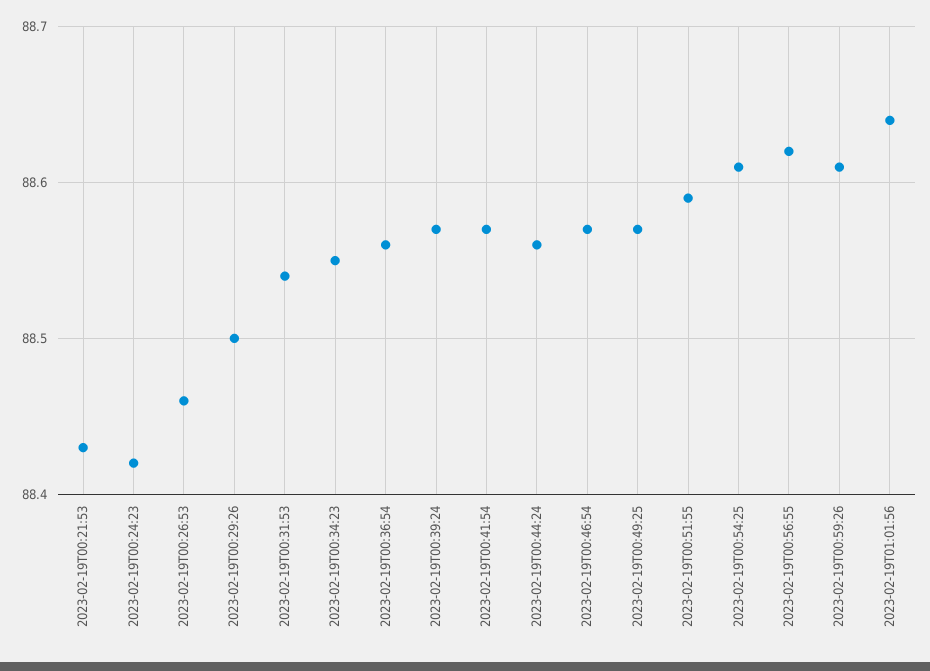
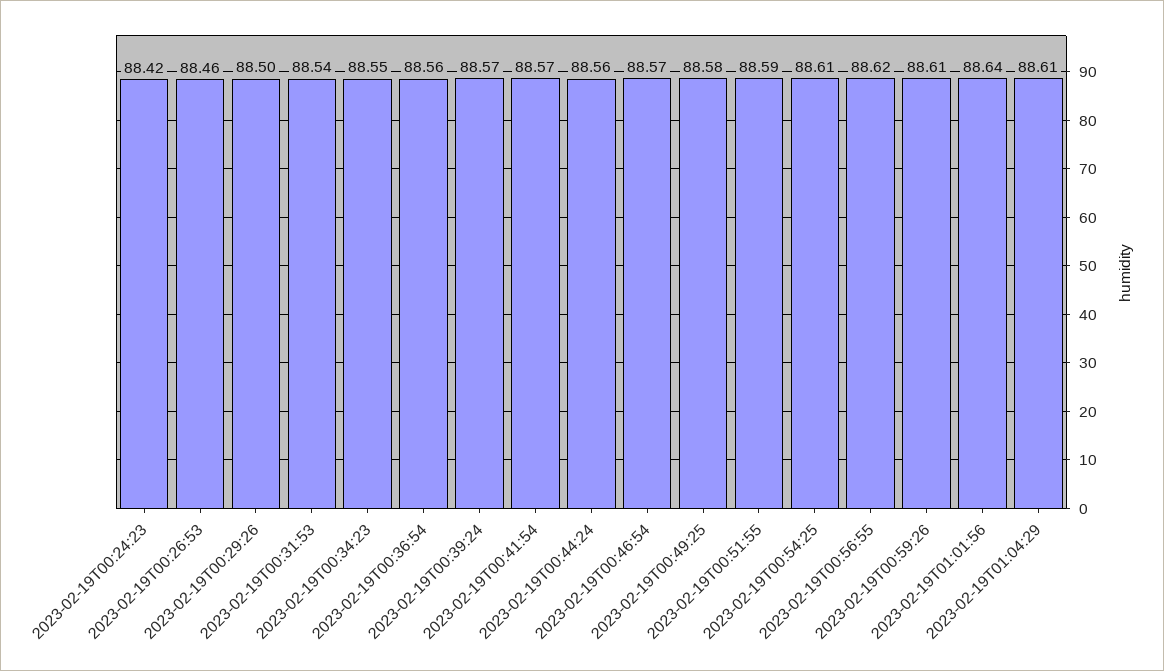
2023-02-19T00:21:53: 88.43 -> none
2023-02-19T00:49:25: 88.57 -> 88.58
2023-02-19T01:04:29: none -> 88.61

